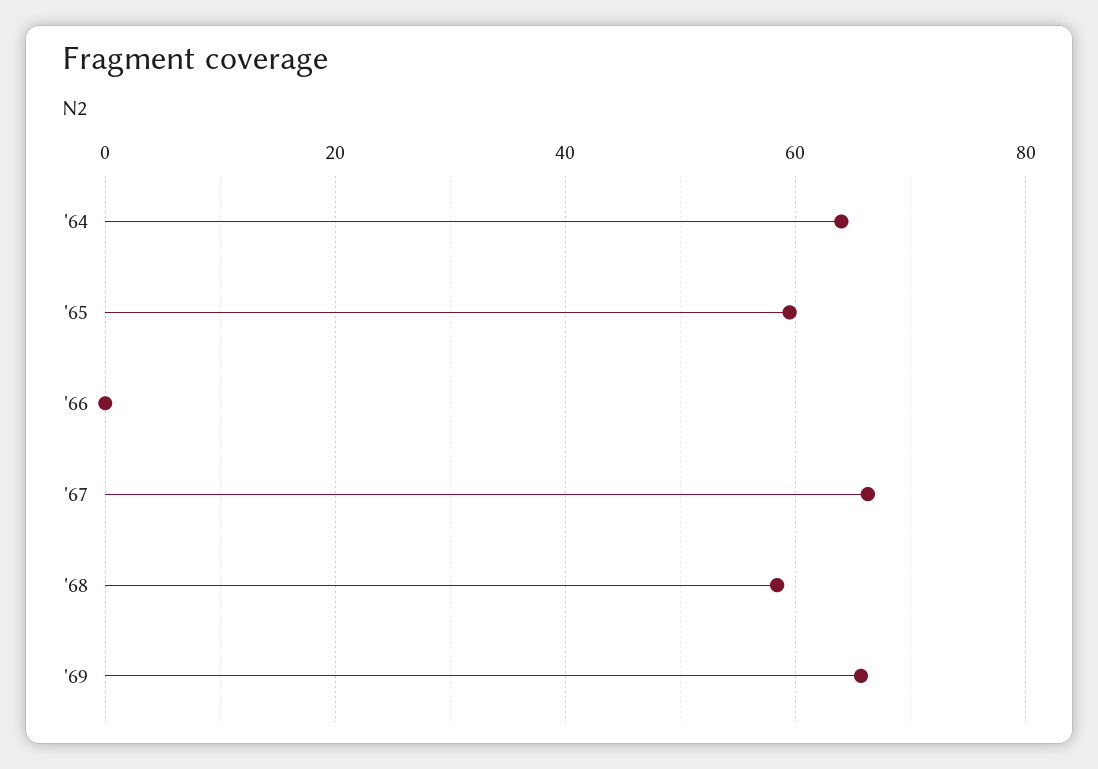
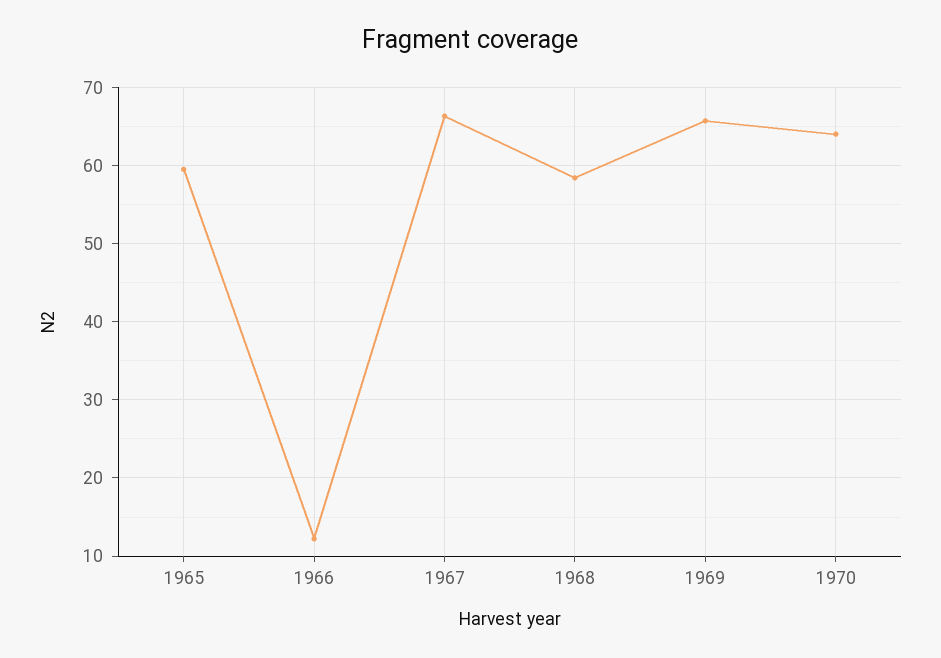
'64: 64 -> none
'66: 0 -> 12
1970: none -> 64

